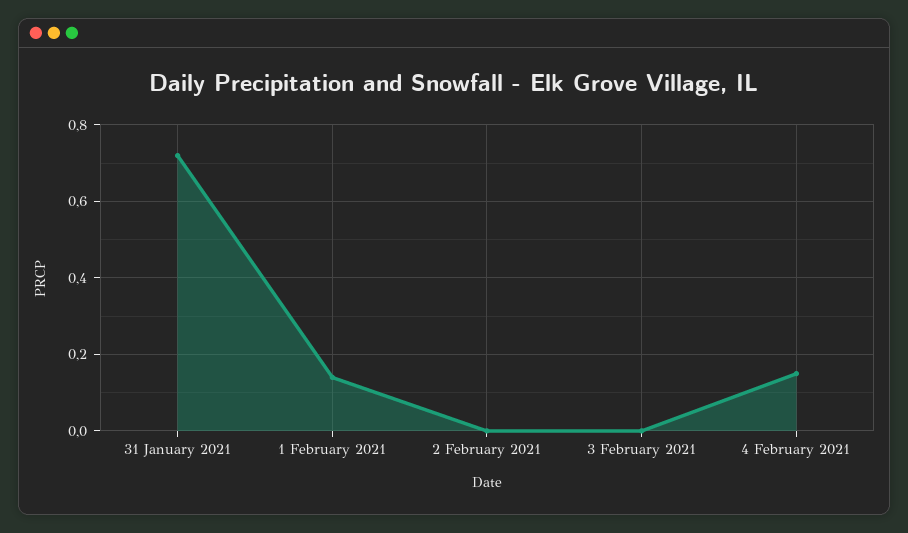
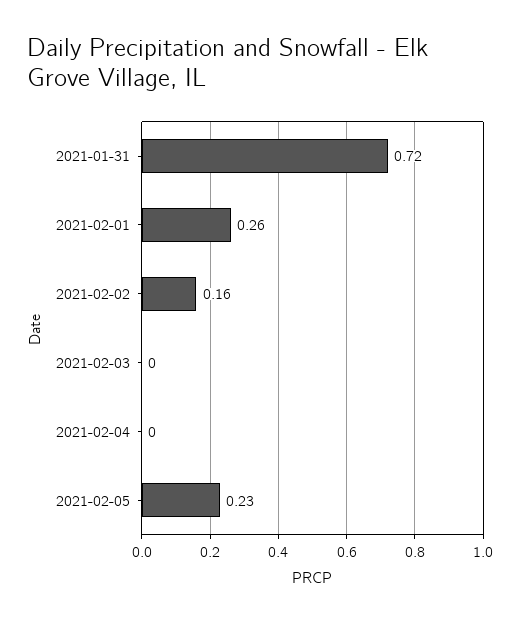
1 February 2021: 0.15 -> 0.26
2 February 2021: 0 -> 0.16
4 February 2021: 0.15 -> 0
2021-02-05: none -> 0.23

